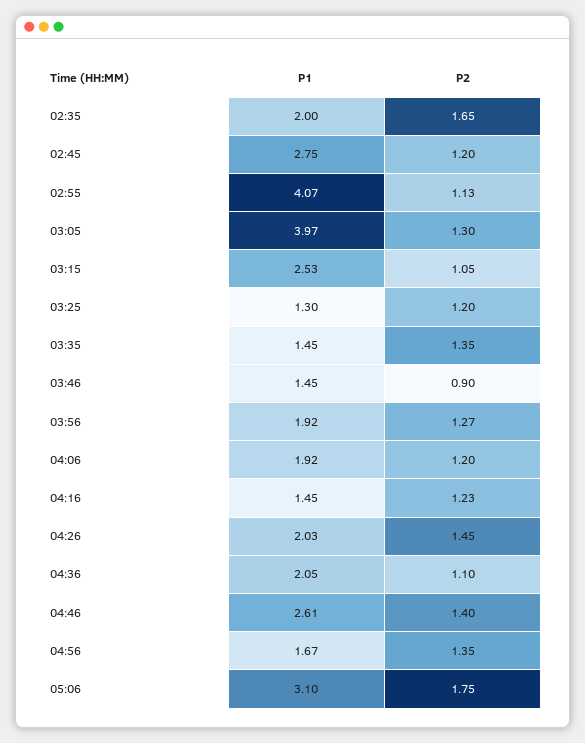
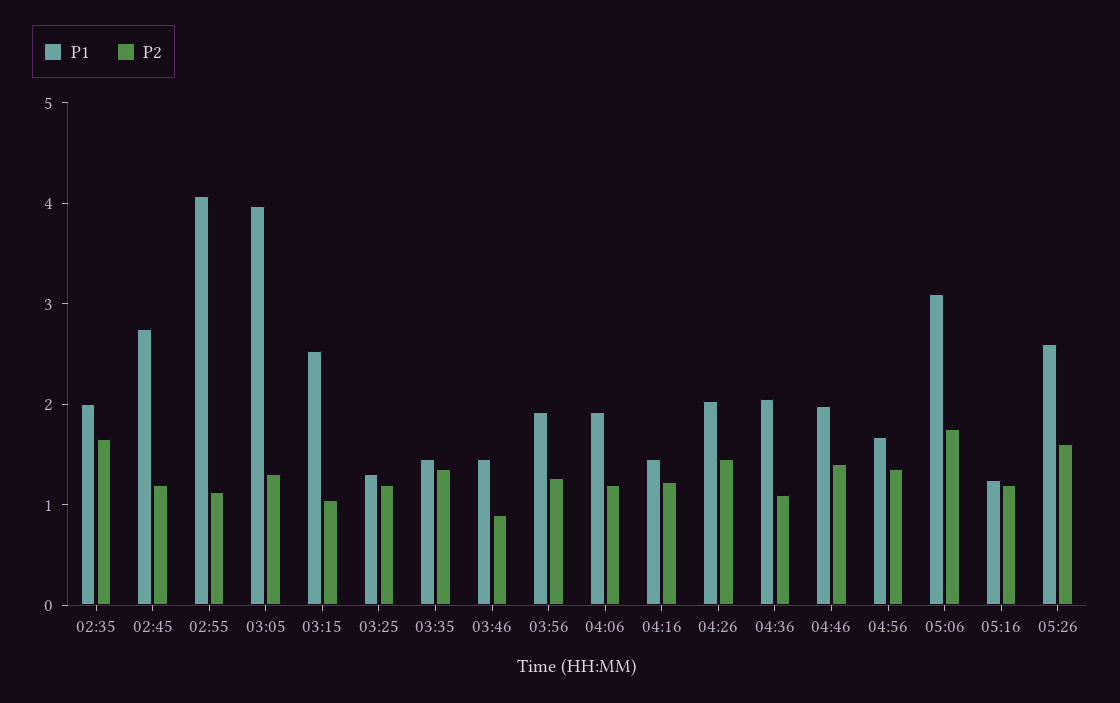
P1, 04:46: 2.61 -> 2
P1, 05:16: none -> 1.2
P2, 05:16: none -> 1.2
P1, 05:26: none -> 2.6
P2, 05:26: none -> 1.6

